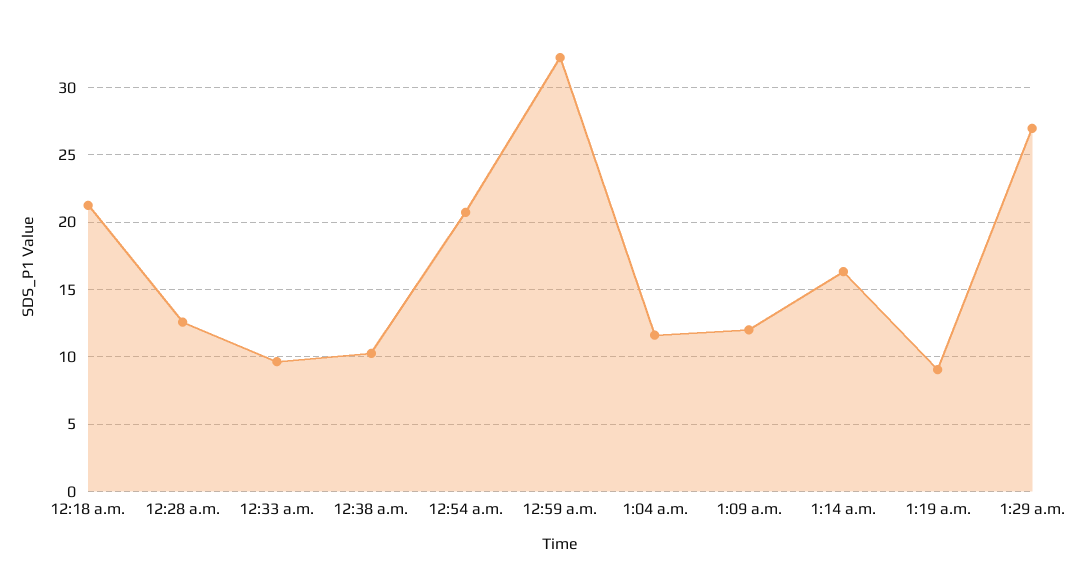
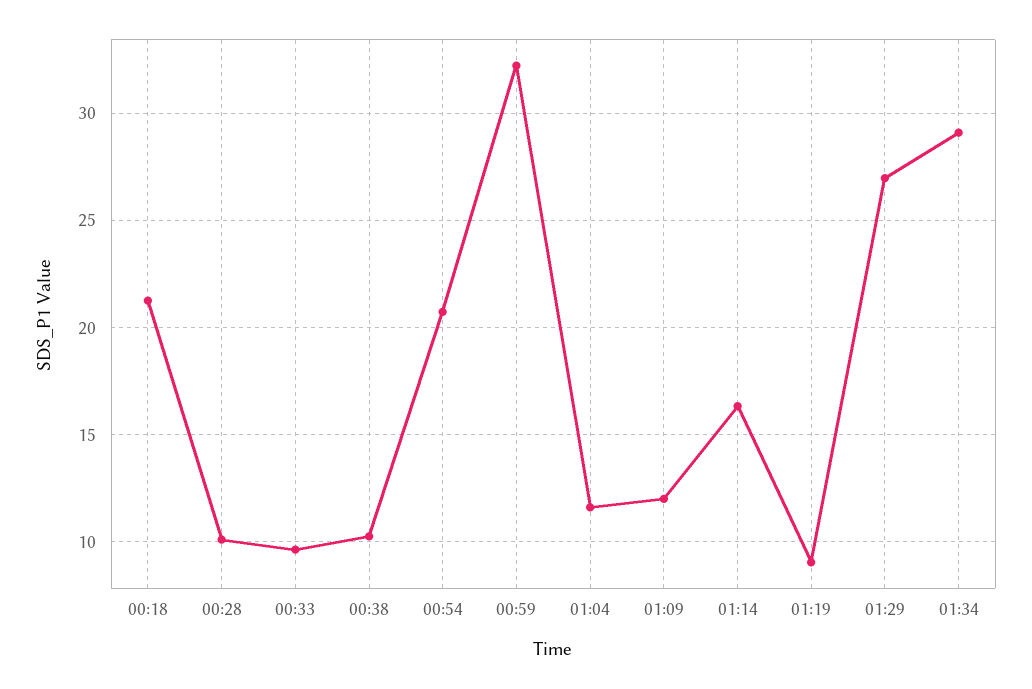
12:28 a.m.: 12.5 -> 10
01:34: none -> 29

